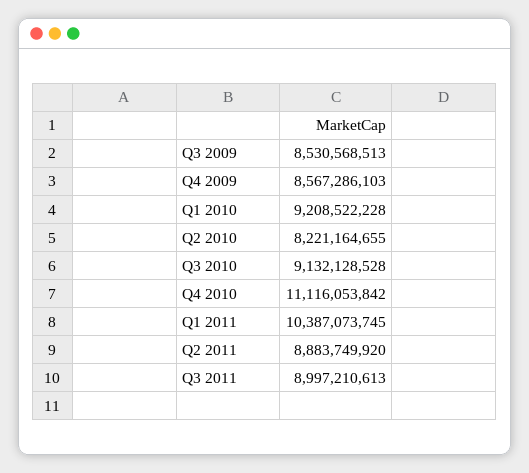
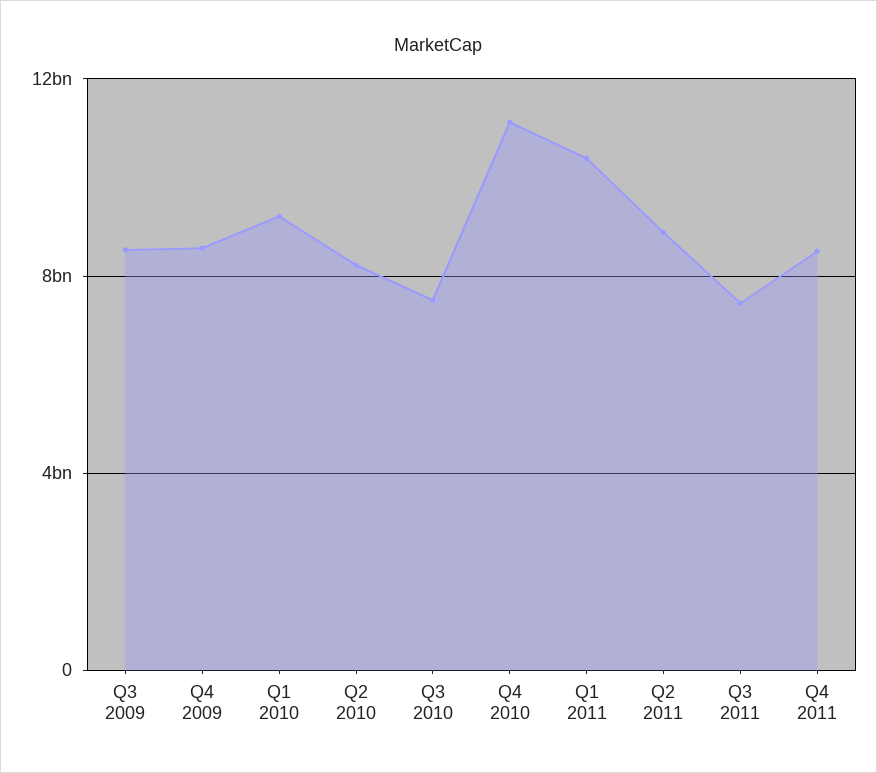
Q3 2010: 9132128528 -> 7500000000
Q3 2011: 8997210613 -> 7500000000
Q4 2011: none -> 8500000000

